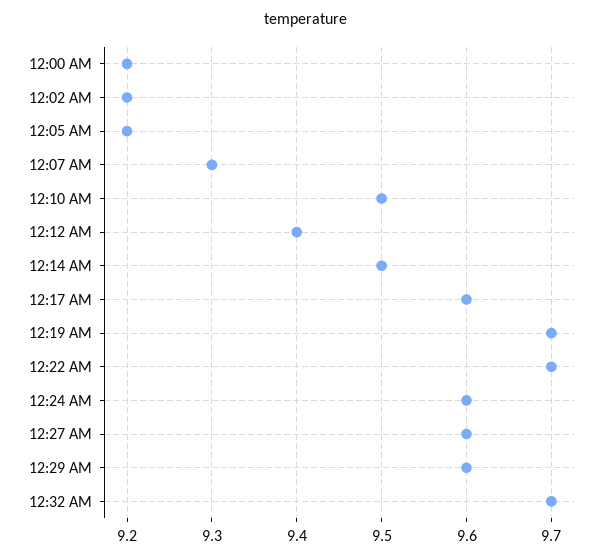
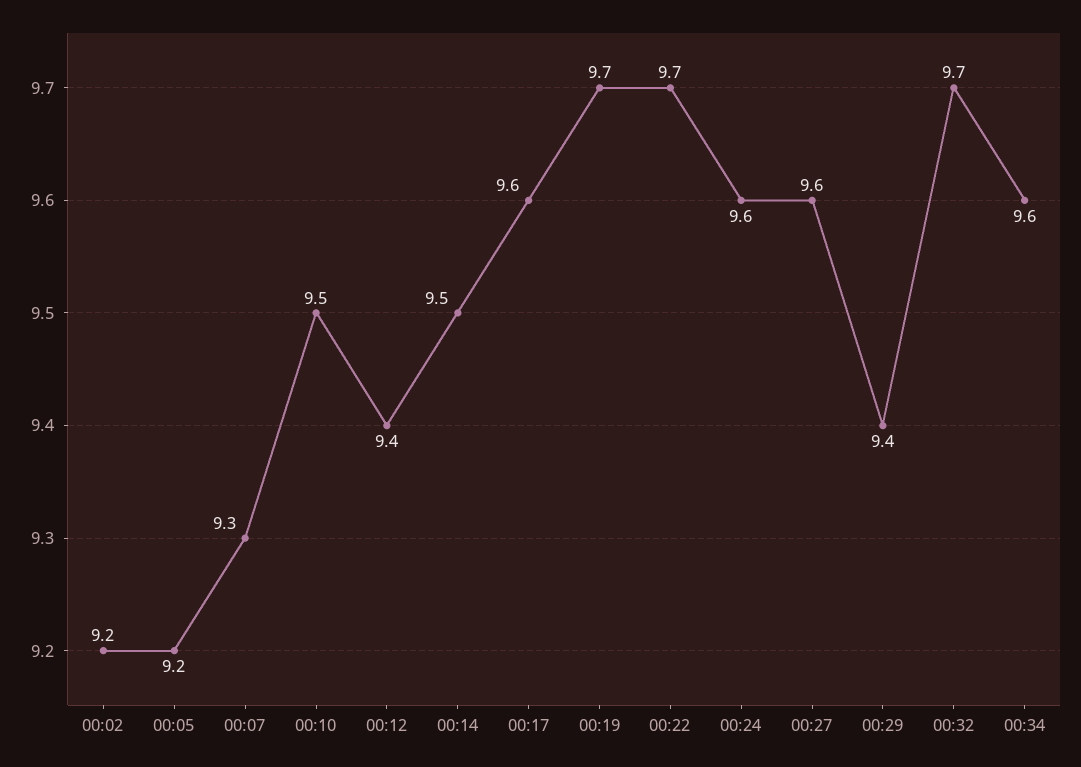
12:00 AM: 9.2 -> none
12:29 AM: 9.6 -> 9.4
00:34: none -> 9.6

